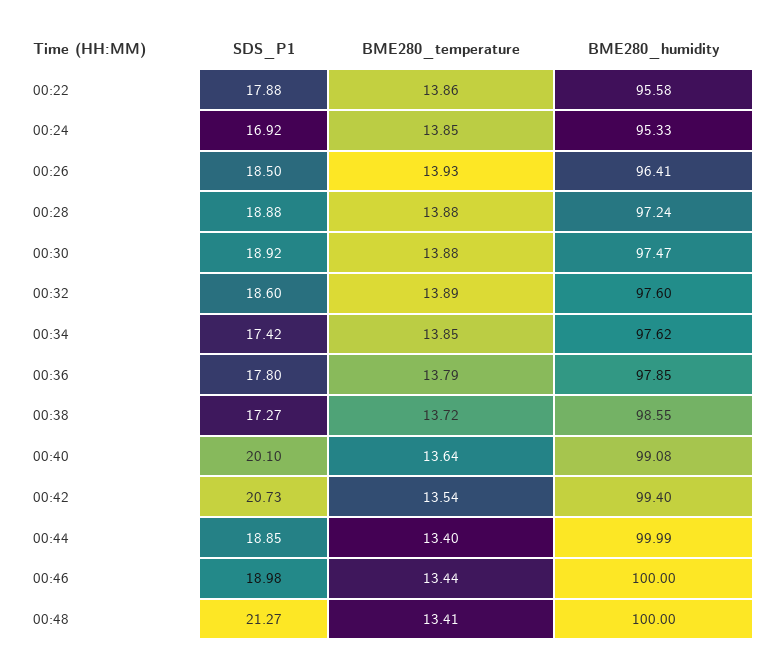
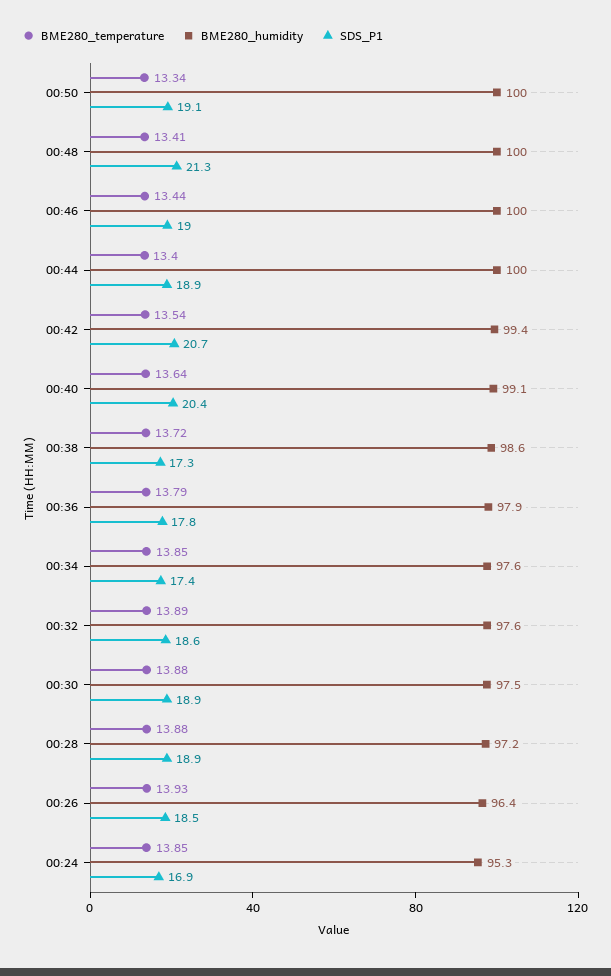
SDS_P1, 00:22: 17.88 -> none
BME280_temperature, 00:22: 13.86 -> none
BME280_humidity, 00:22: 95.58 -> none
SDS_P1, 00:40: 20.1 -> 20.4
BME280_temperature, 00:50: none -> 13.34
BME280_humidity, 00:50: none -> 100
SDS_P1, 00:50: none -> 19.1

